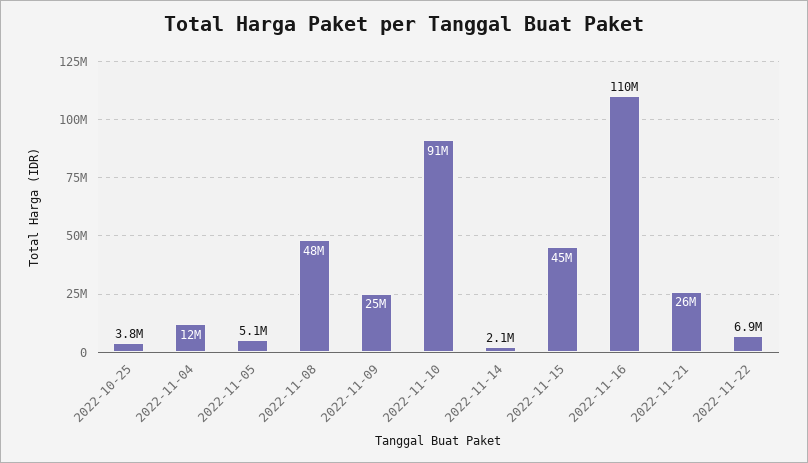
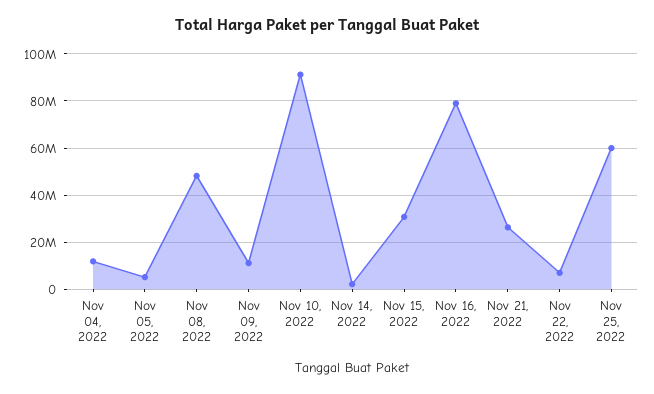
2022-10-25: 3800000 -> none
2022-11-09: 25000000 -> 10000000
2022-11-15: 45000000 -> 30000000
2022-11-16: 110000000 -> 80000000
Nov 25, 2022: none -> 60000000

